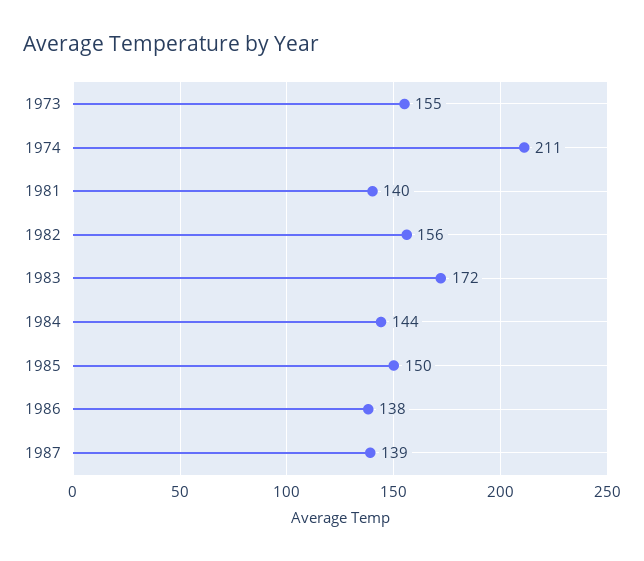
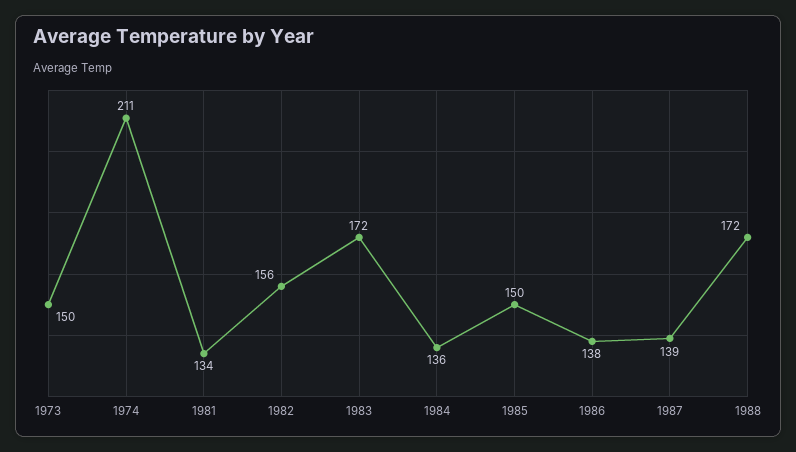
1973: 155 -> 150
1981: 140 -> 134
1984: 144 -> 136
1988: none -> 172

